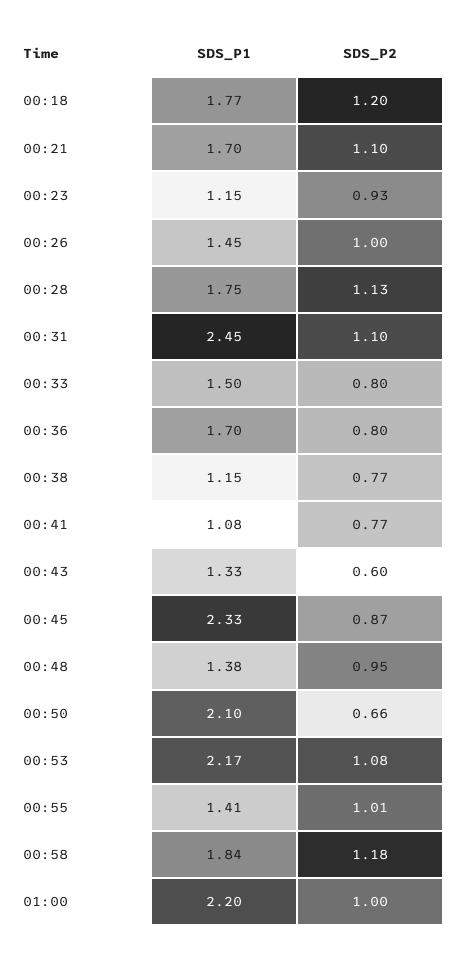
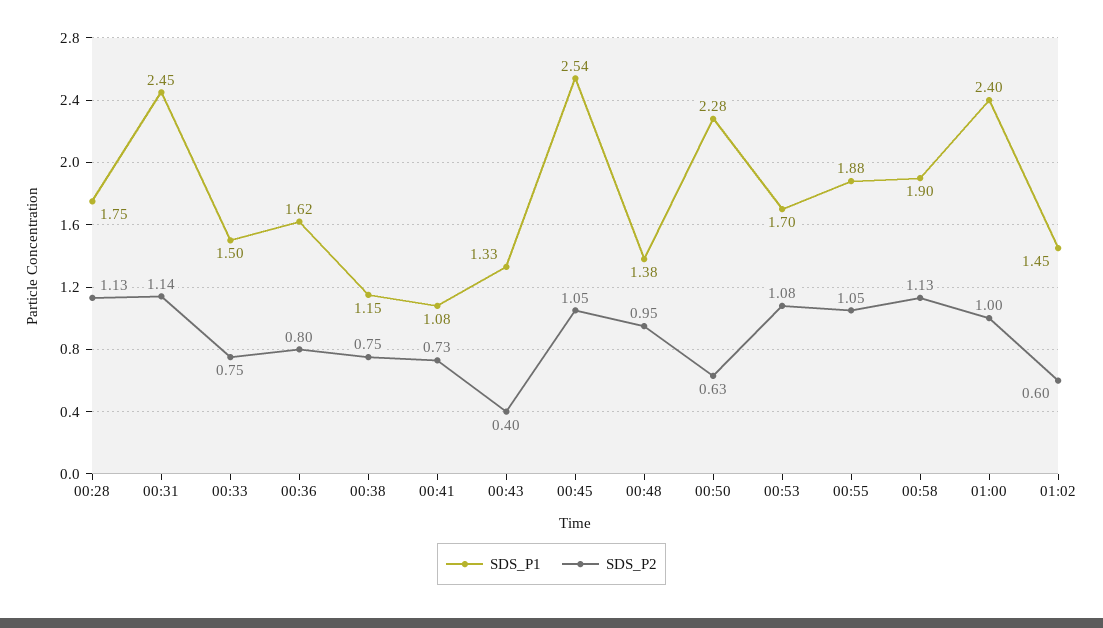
SDS_P1, 00:18: 1.77 -> none
SDS_P2, 00:18: 1.2 -> none
SDS_P1, 00:21: 1.7 -> none
SDS_P2, 00:21: 1.1 -> none
SDS_P1, 00:23: 1.15 -> none
SDS_P2, 00:23: 0.93 -> none
SDS_P1, 00:26: 1.45 -> none
SDS_P2, 00:26: 1 -> none
SDS_P2, 00:31: 1.1 -> 1.14
SDS_P2, 00:33: 0.8 -> 0.75
SDS_P1, 00:36: 1.7 -> 1.62
SDS_P2, 00:38: 0.77 -> 0.75
SDS_P2, 00:41: 0.77 -> 0.73
SDS_P2, 00:43: 0.6 -> 0.4
SDS_P1, 00:45: 2.33 -> 2.54
SDS_P2, 00:45: 0.87 -> 1.05
SDS_P1, 00:50: 2.1 -> 2.28
SDS_P2, 00:50: 0.66 -> 0.63
SDS_P1, 00:53: 2.17 -> 1.7
SDS_P1, 00:55: 1.41 -> 1.88
SDS_P2, 00:55: 1.01 -> 1.05
SDS_P1, 00:58: 1.84 -> 1.9
SDS_P2, 00:58: 1.18 -> 1.13
SDS_P1, 01:00: 2.2 -> 2.4
SDS_P1, 01:02: none -> 1.45
SDS_P2, 01:02: none -> 0.6

